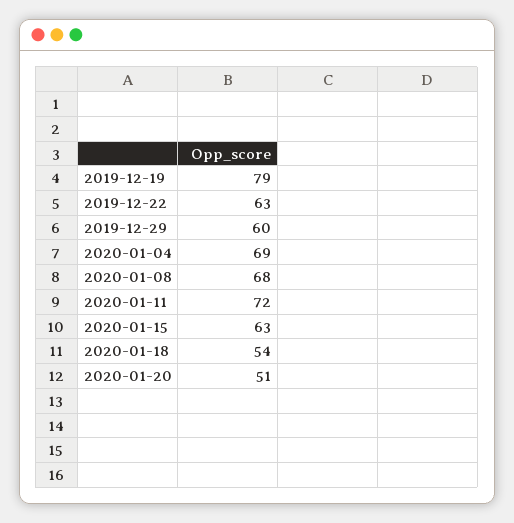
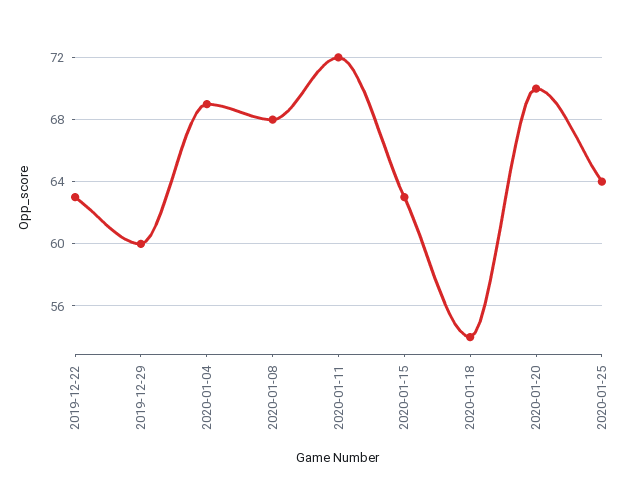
2019-12-19: 79 -> none
2020-01-20: 51 -> 70
2020-01-25: none -> 64

